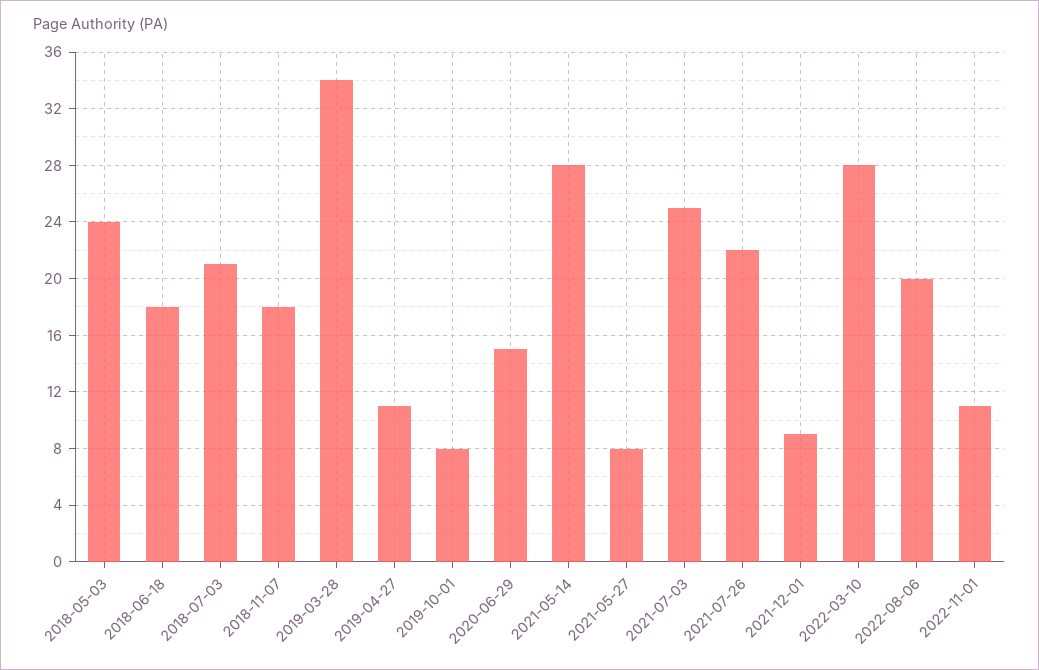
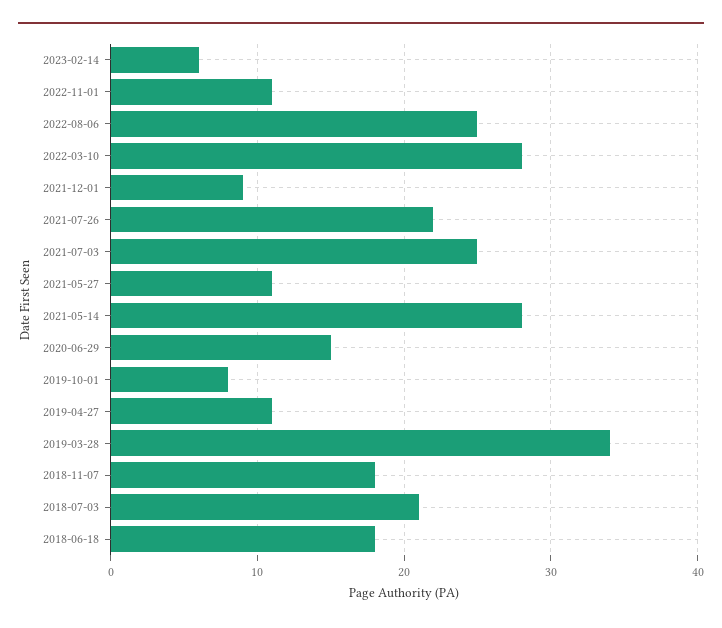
2018-05-03: 24 -> none
2021-05-27: 8 -> 11
2022-08-06: 20 -> 25
2023-02-14: none -> 6

